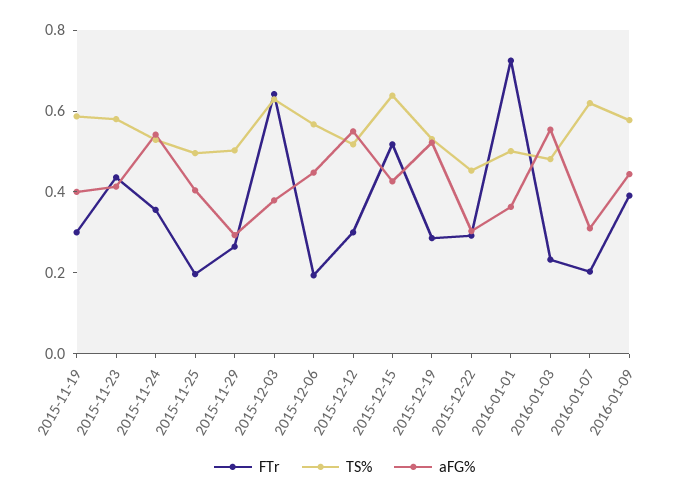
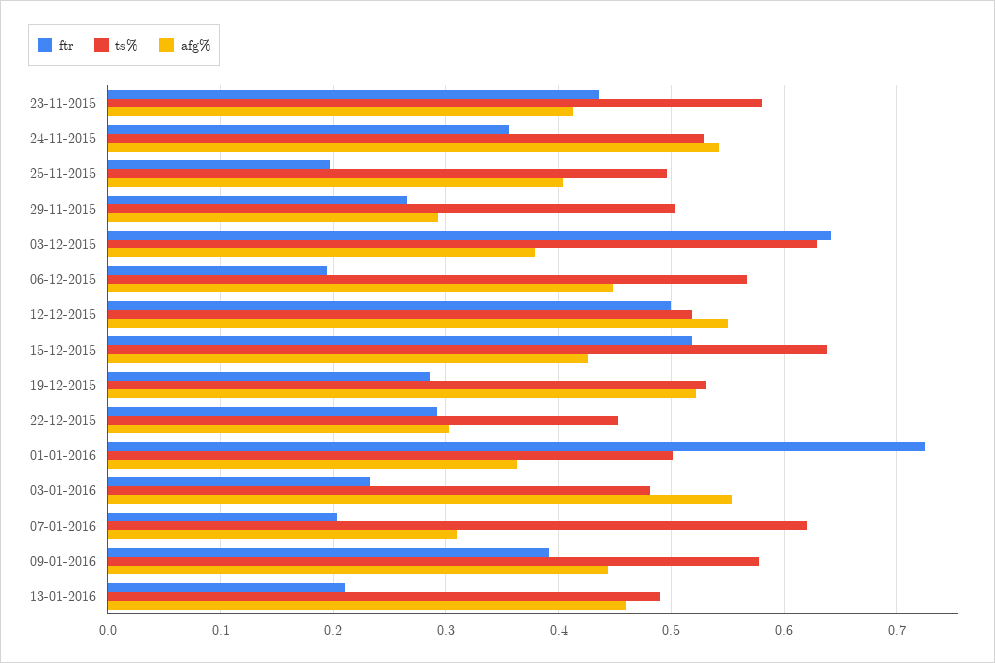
FTr, 2015-11-19: 0.3 -> none
TS%, 2015-11-19: 0.6 -> none
aFG%, 2015-11-19: 0.4 -> none
FTr, 2015-12-12: 0.3 -> 0.5
FTr, 13-01-2016: none -> 0.21
TS%, 13-01-2016: none -> 0.49
aFG%, 13-01-2016: none -> 0.46

